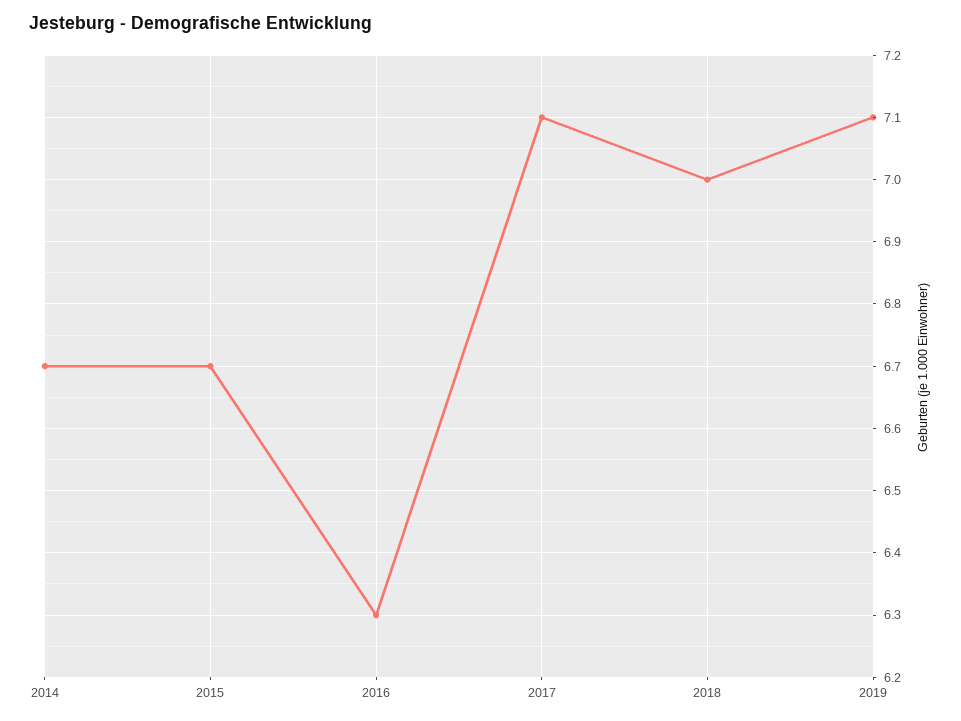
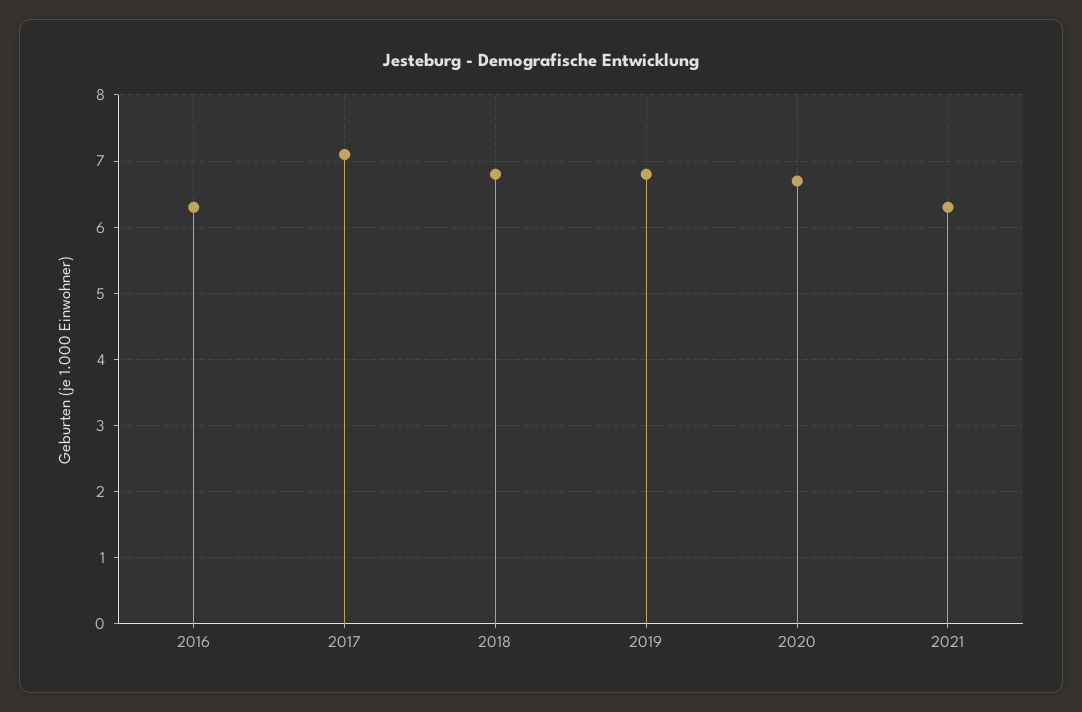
2014: 6.7 -> none
2015: 6.7 -> none
2018: 7 -> 6.8
2019: 7.1 -> 6.8
2020: none -> 6.7
2021: none -> 6.3

